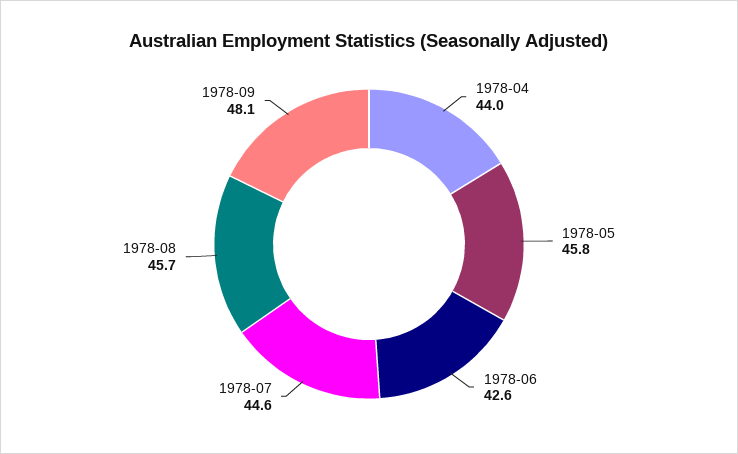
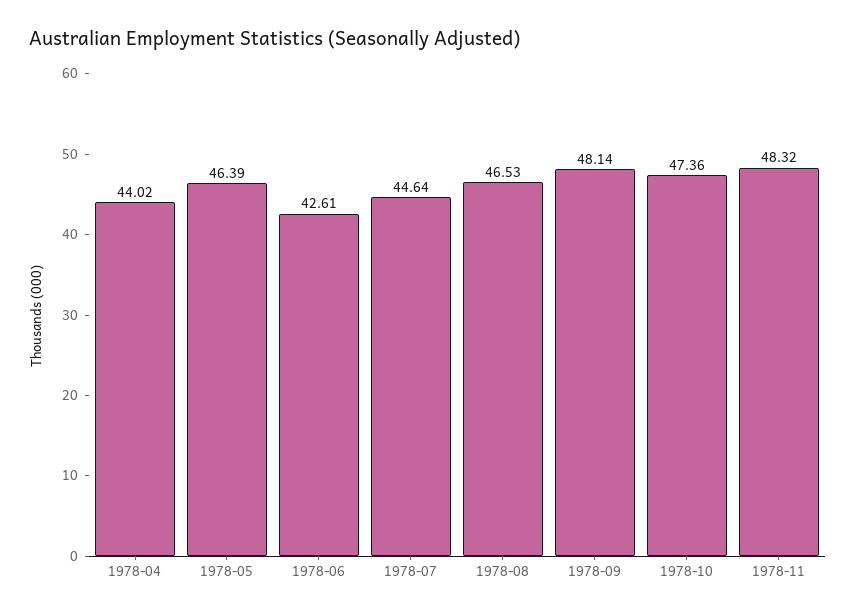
1978-05: 45.8 -> 46.39
1978-08: 45.7 -> 46.53
1978-10: none -> 47.36
1978-11: none -> 48.32

